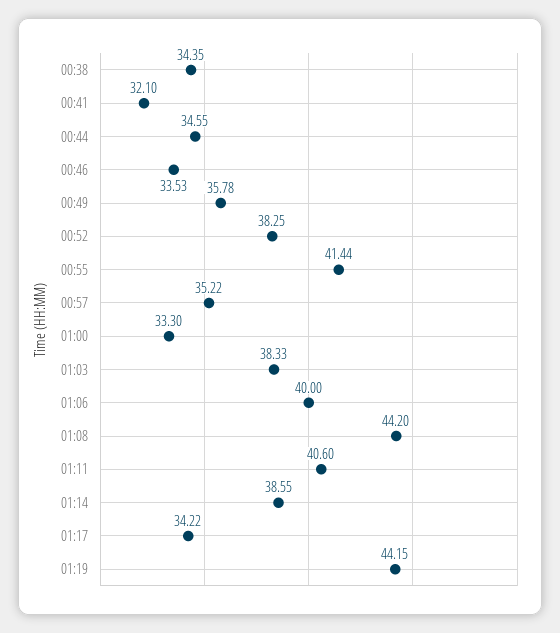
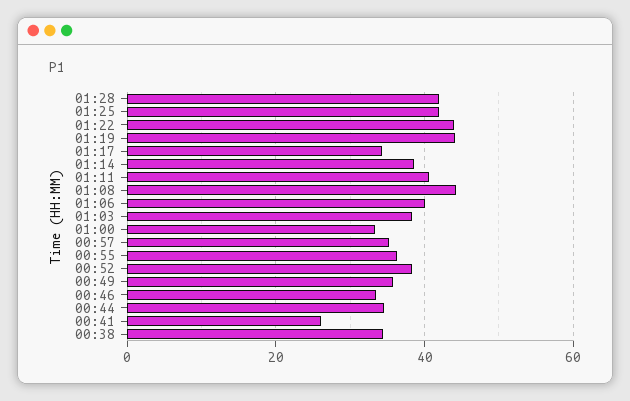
00:41: 32.1 -> 26
00:55: 41.44 -> 36
01:28: none -> 42
01:25: none -> 42
01:22: none -> 44

